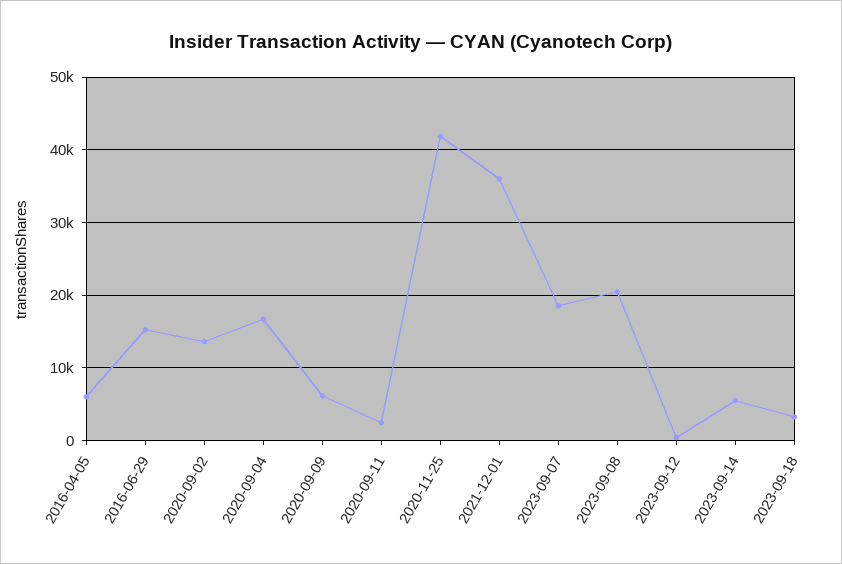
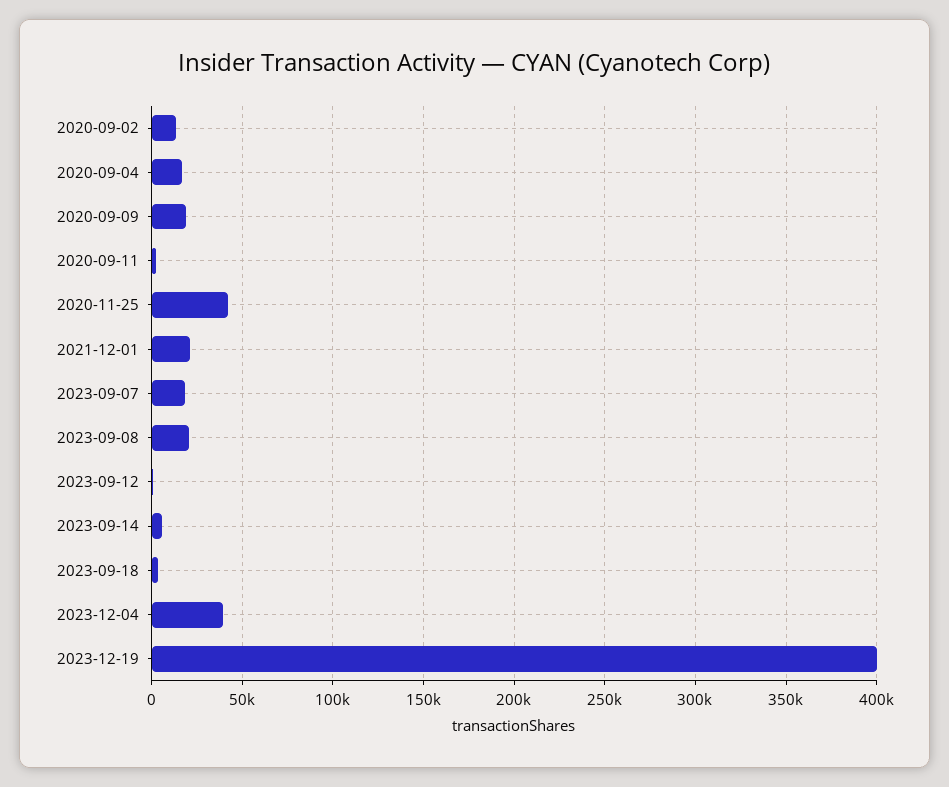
2016-04-05: 6000 -> none
2016-06-29: 15000 -> none
2020-09-09: 6000 -> 20000
2021-12-01: 36000 -> 20000
2023-12-04: none -> 40000
2023-12-19: none -> 400000

